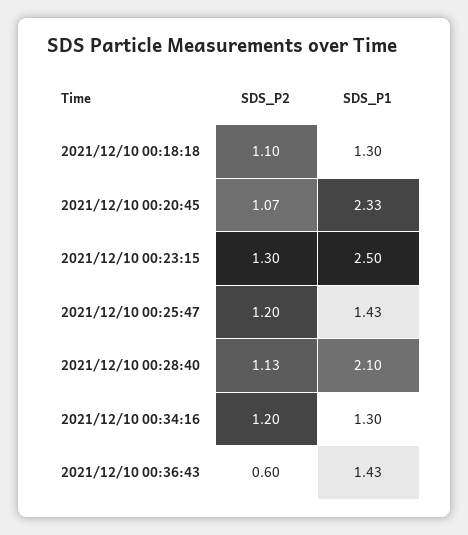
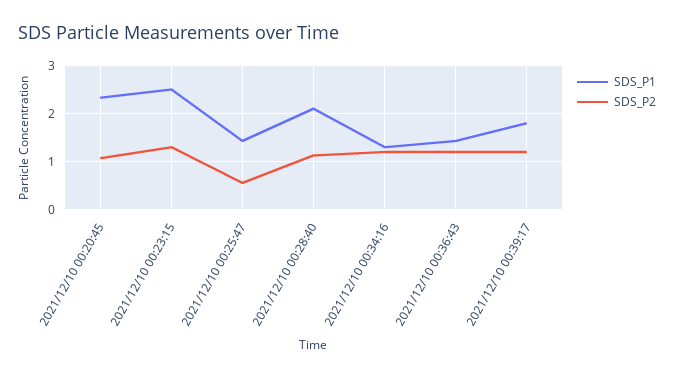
SDS_P2, 2021/12/10 00:18:18: 1.1 -> none
SDS_P1, 2021/12/10 00:18:18: 1.3 -> none
SDS_P2, 2021/12/10 00:25:47: 1.2 -> 0.6
SDS_P2, 2021/12/10 00:36:43: 0.6 -> 1.2
SDS_P1, 2021/12/10 00:39:17: none -> 1.8
SDS_P2, 2021/12/10 00:39:17: none -> 1.2

